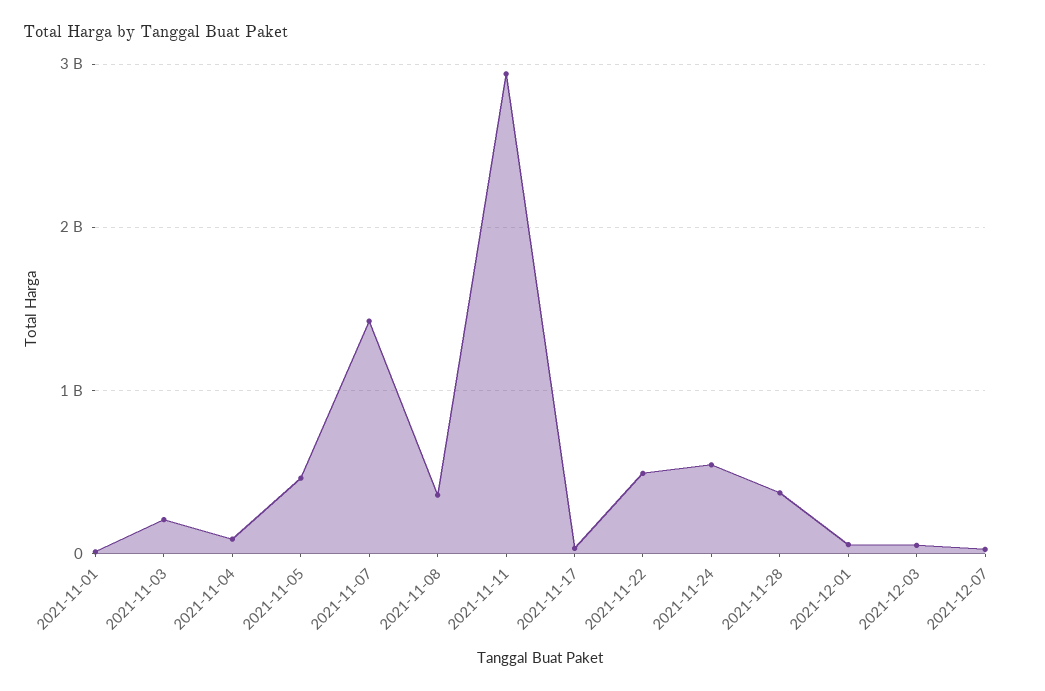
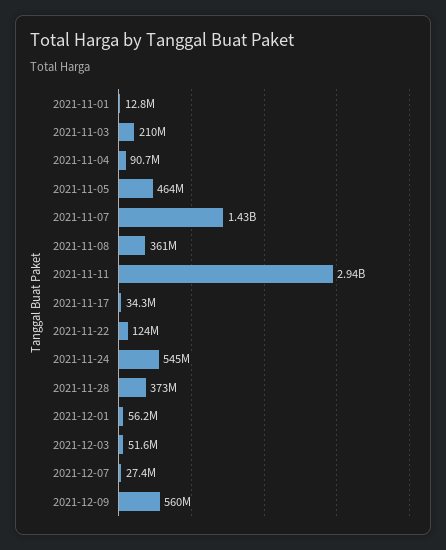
2021-11-22: 500000000 -> 124000000
2021-12-09: none -> 560000000

